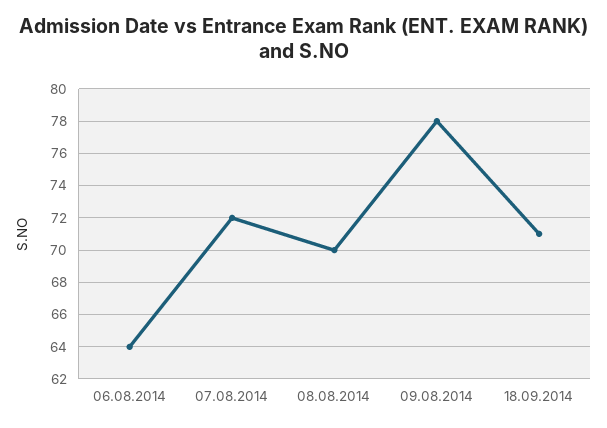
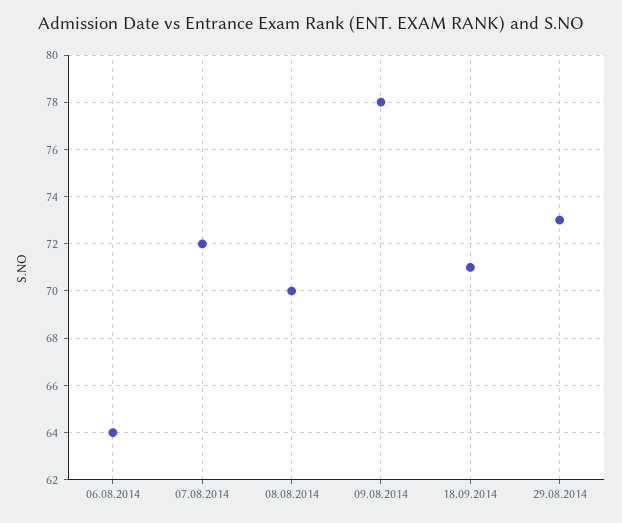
29.08.2014: none -> 73

